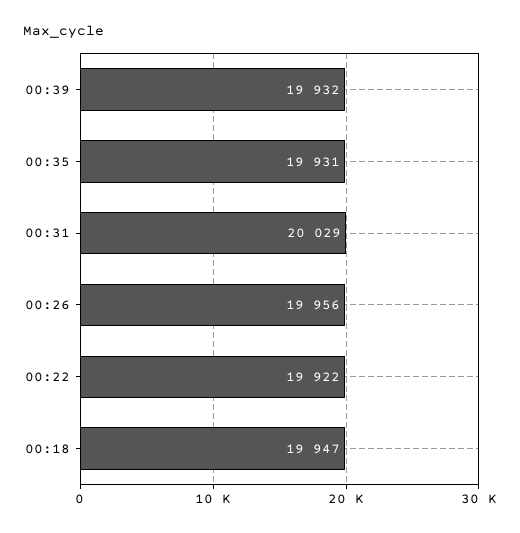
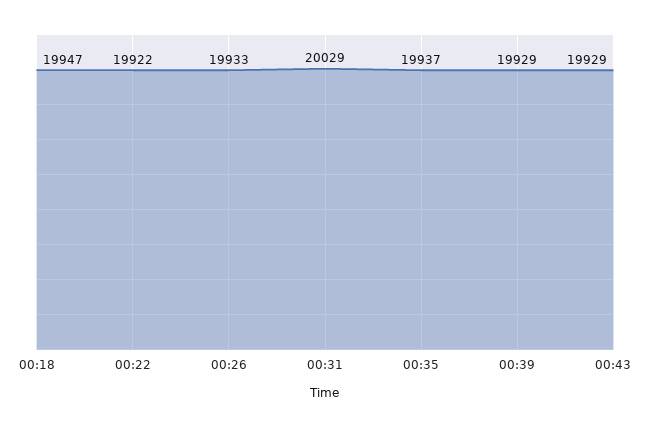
00:39: 19932 -> 19929
00:35: 19931 -> 19937
00:26: 19956 -> 19933
00:43: none -> 19929

